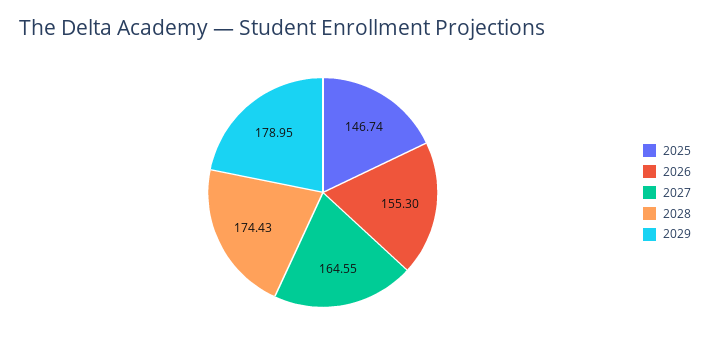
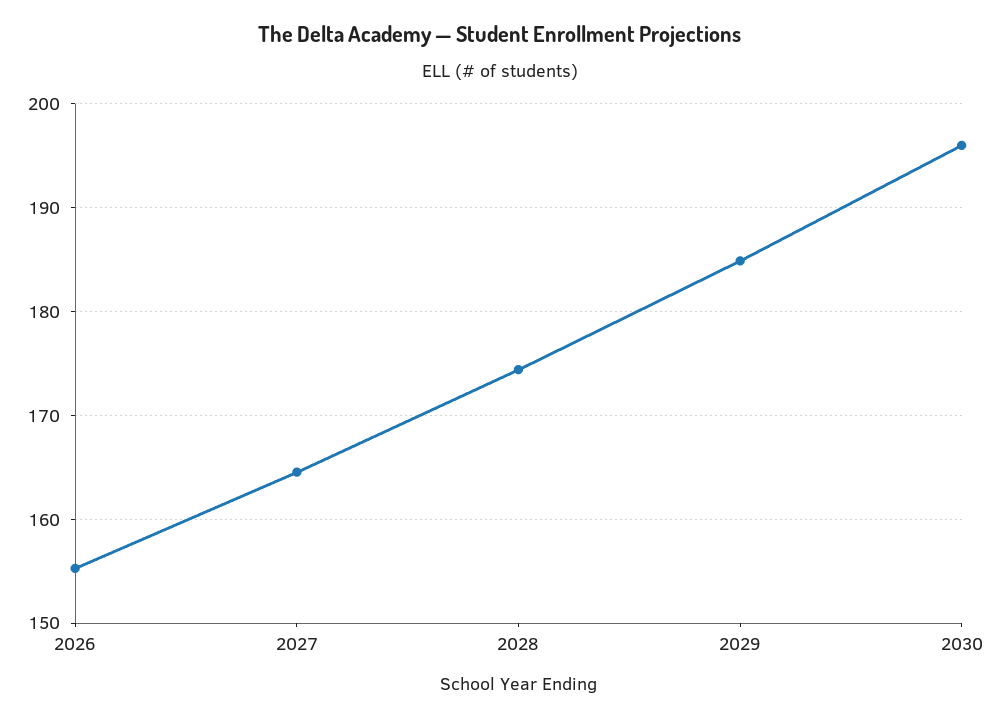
2025: 146.74 -> none
2029: 178.95 -> 185
2030: none -> 196

